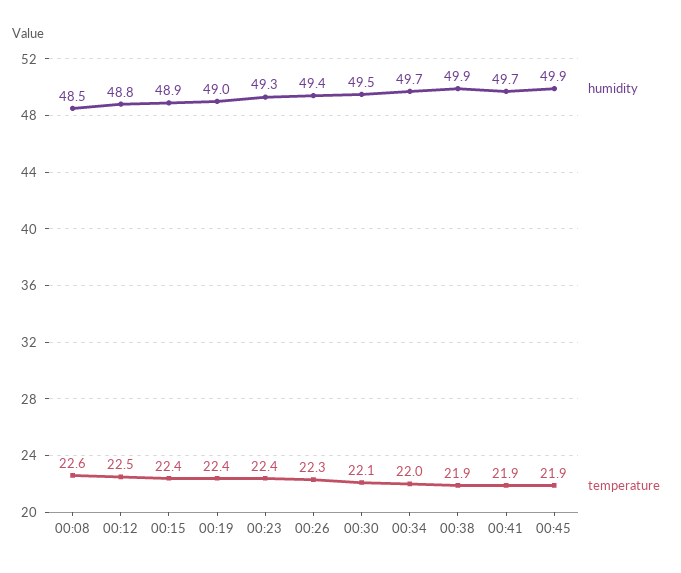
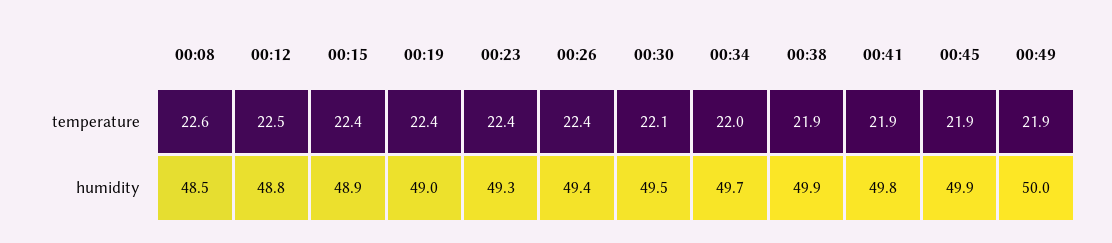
temperature, 00:26: 22.3 -> 22.4
humidity, 00:41: 49.7 -> 49.8
temperature, 00:49: none -> 21.9
humidity, 00:49: none -> 50

